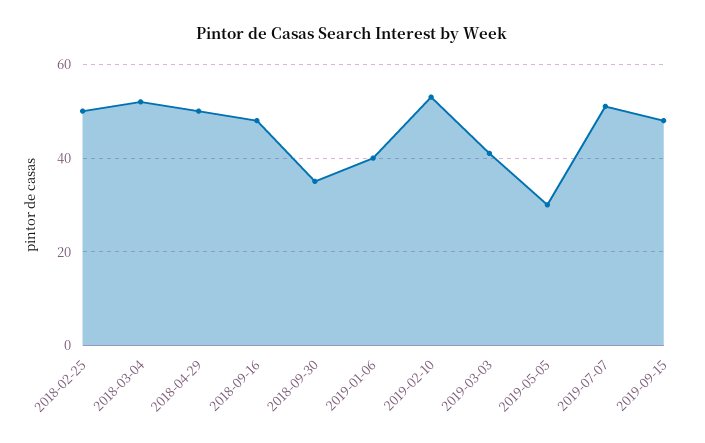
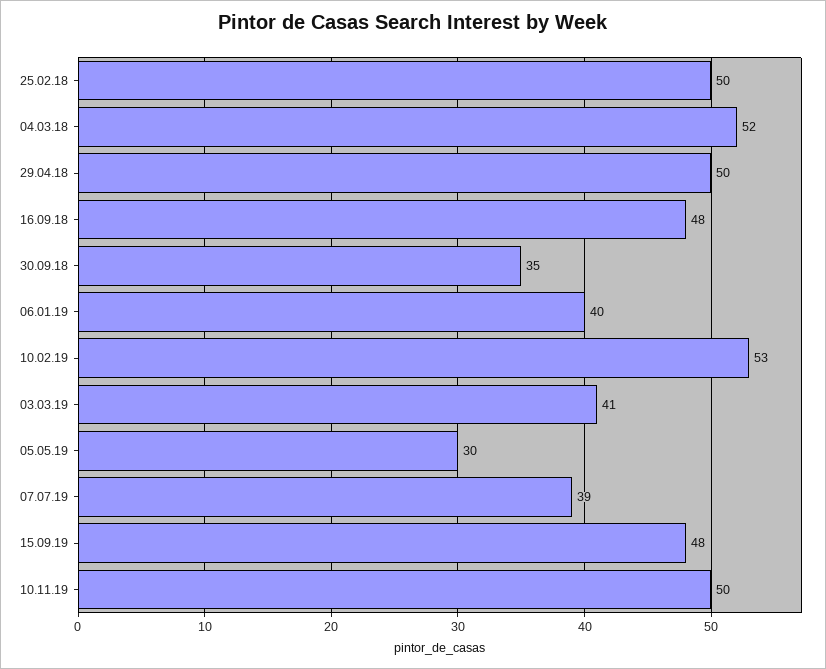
2019-07-07: 50 -> 39
10.11.19: none -> 50

